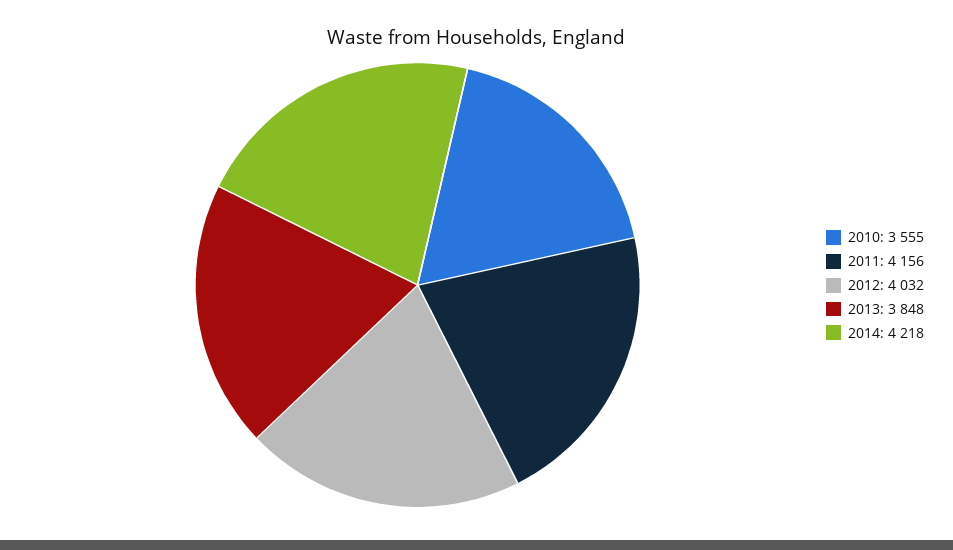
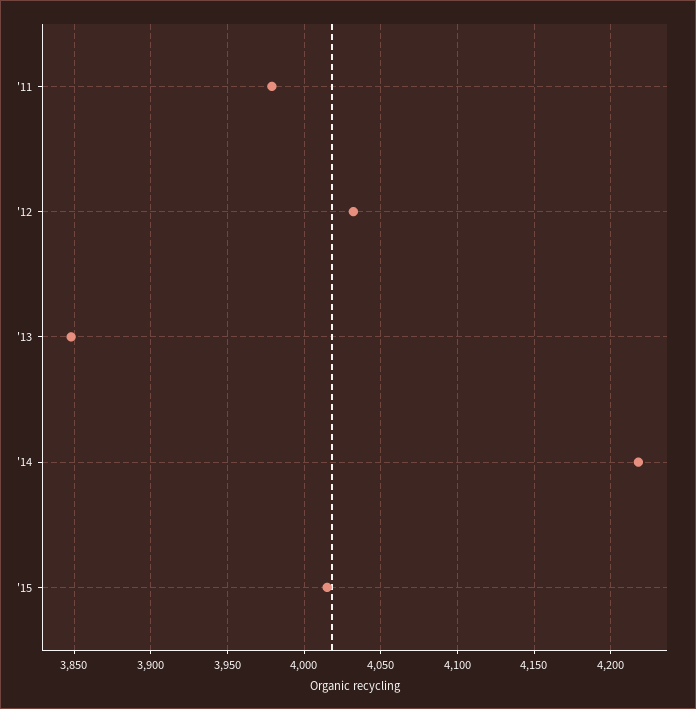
2010: 3555 -> none
2011: 4156 -> 3980
'15: none -> 4015

